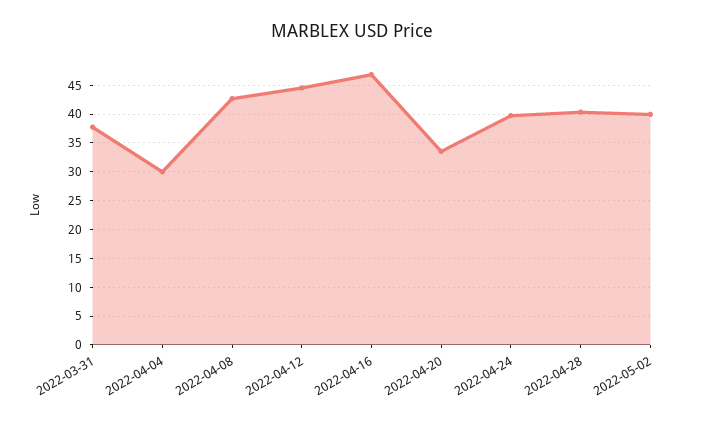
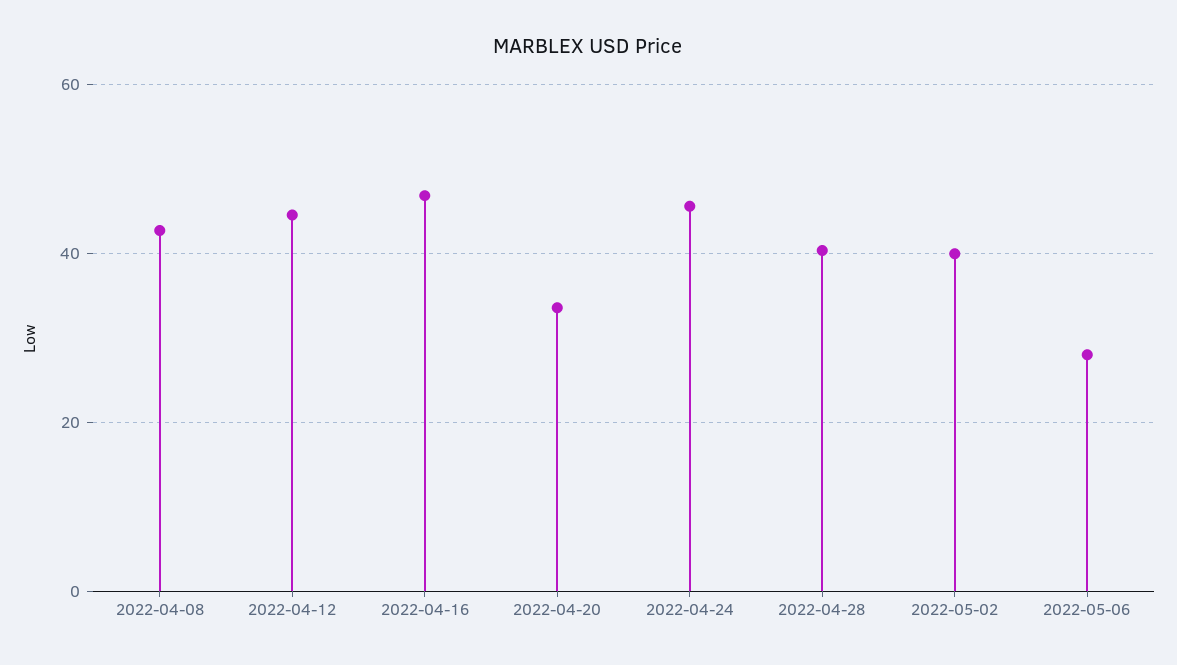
2022-03-31: 37.5 -> none
2022-04-04: 30 -> none
2022-04-24: 40 -> 46
2022-05-06: none -> 28

